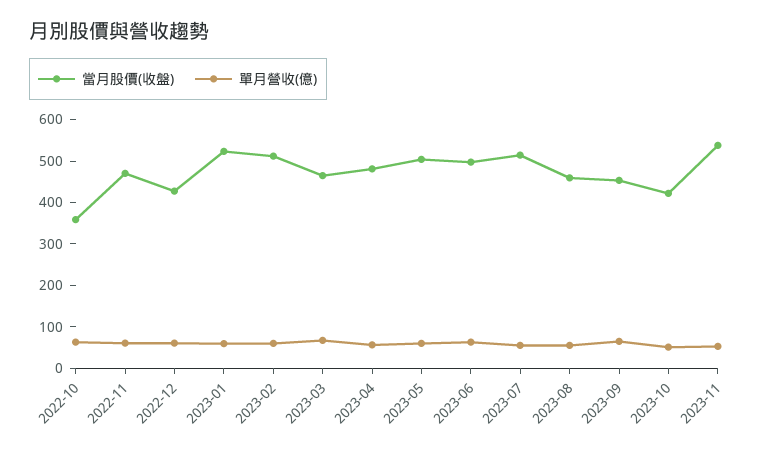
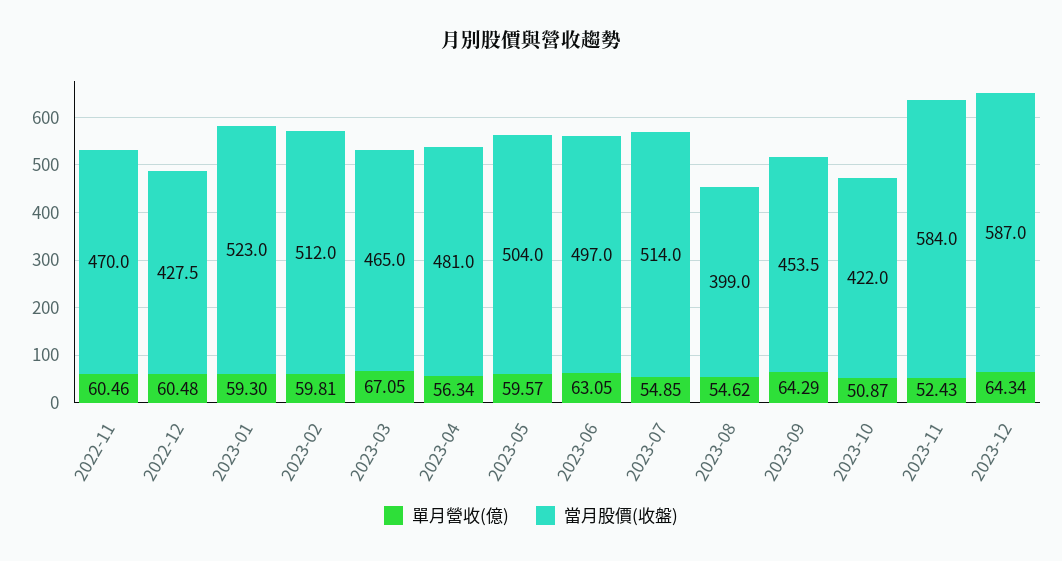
當月股價(收盤), 2022-10: 360 -> none
單月營收(億), 2022-10: 60 -> none
當月股價(收盤), 2023-08: 460 -> 399
當月股價(收盤), 2023-11: 540 -> 584
單月營收(億), 2023-12: none -> 64.34
當月股價(收盤), 2023-12: none -> 587

